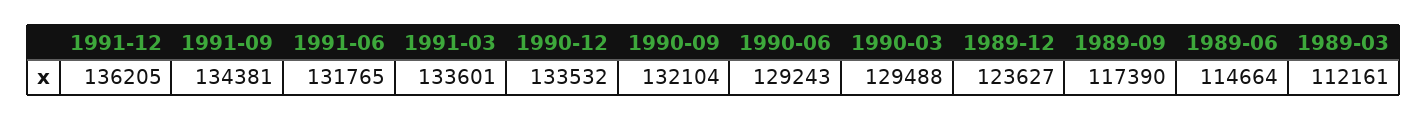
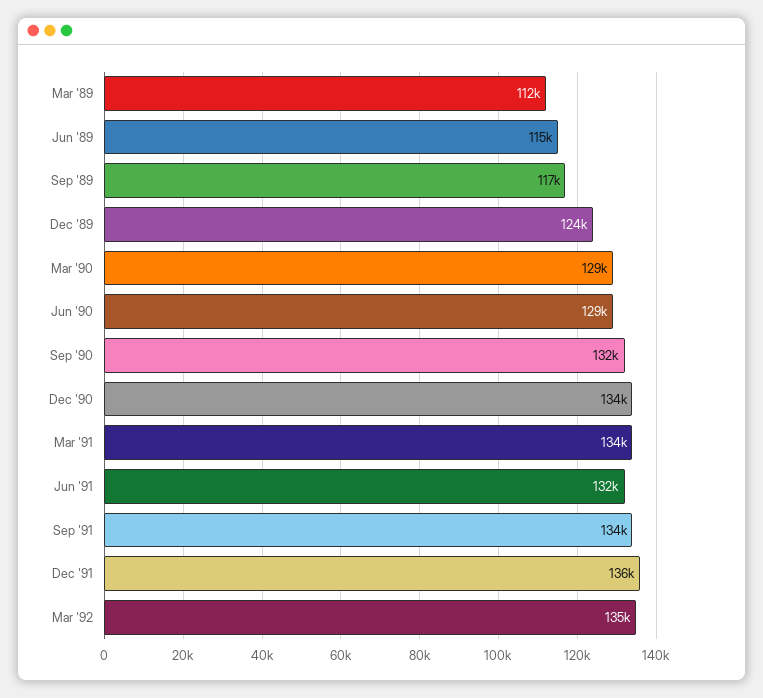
Mar '92: none -> 135000

